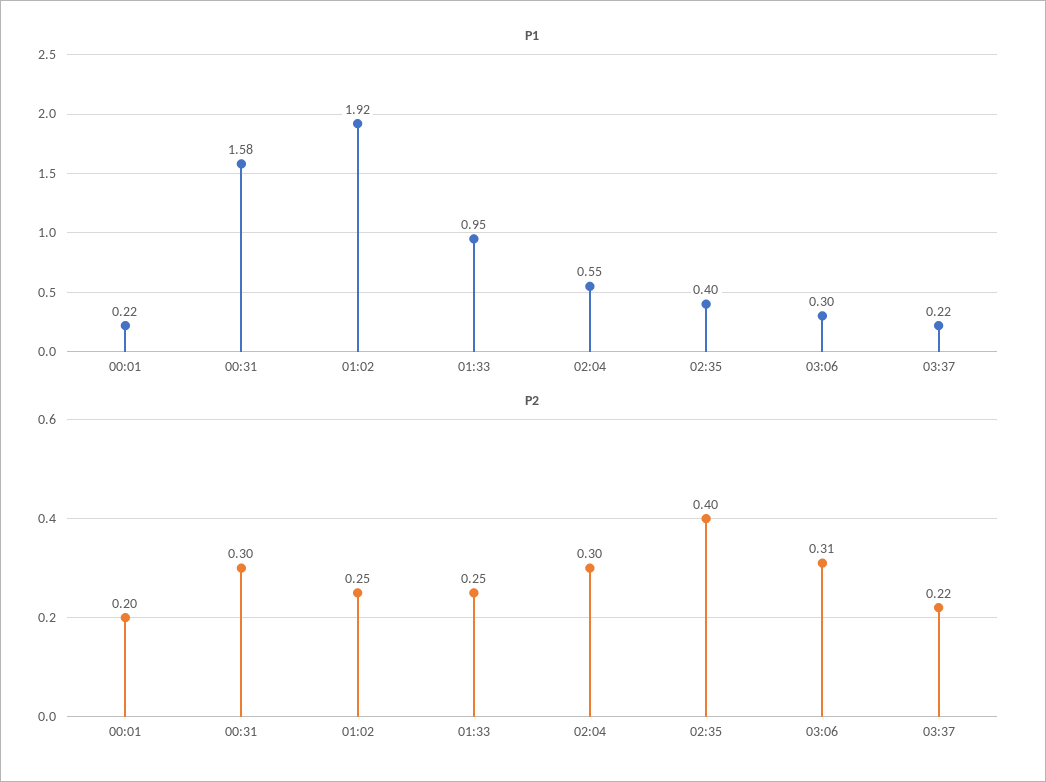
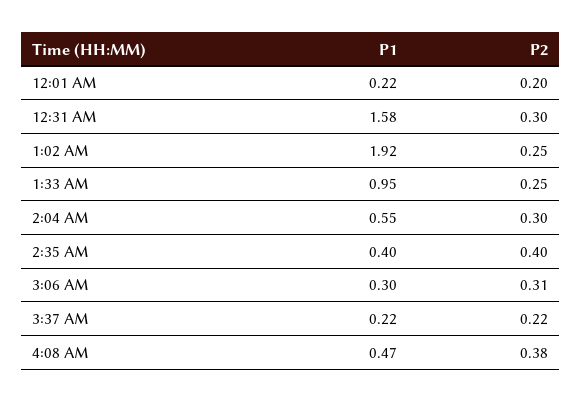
P1, 4:08 AM: none -> 0.47
P2, 4:08 AM: none -> 0.38

